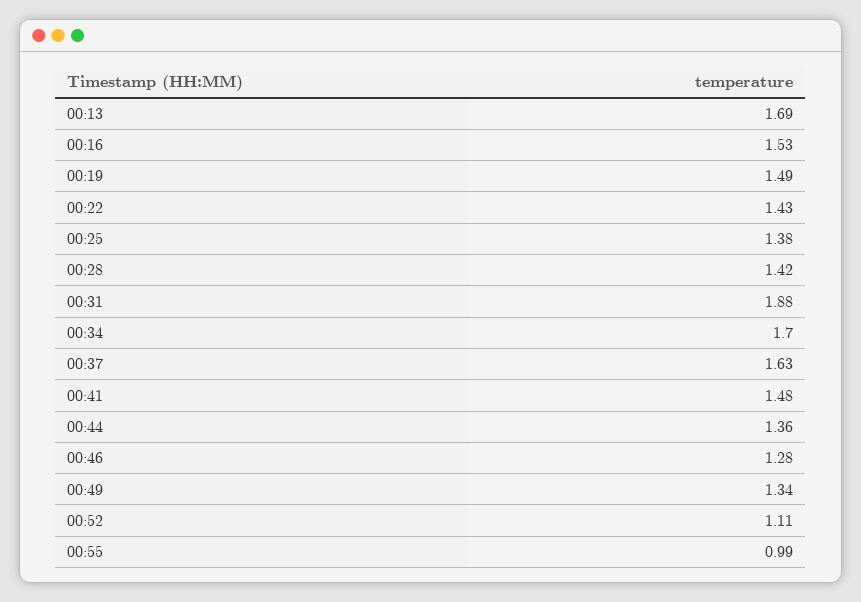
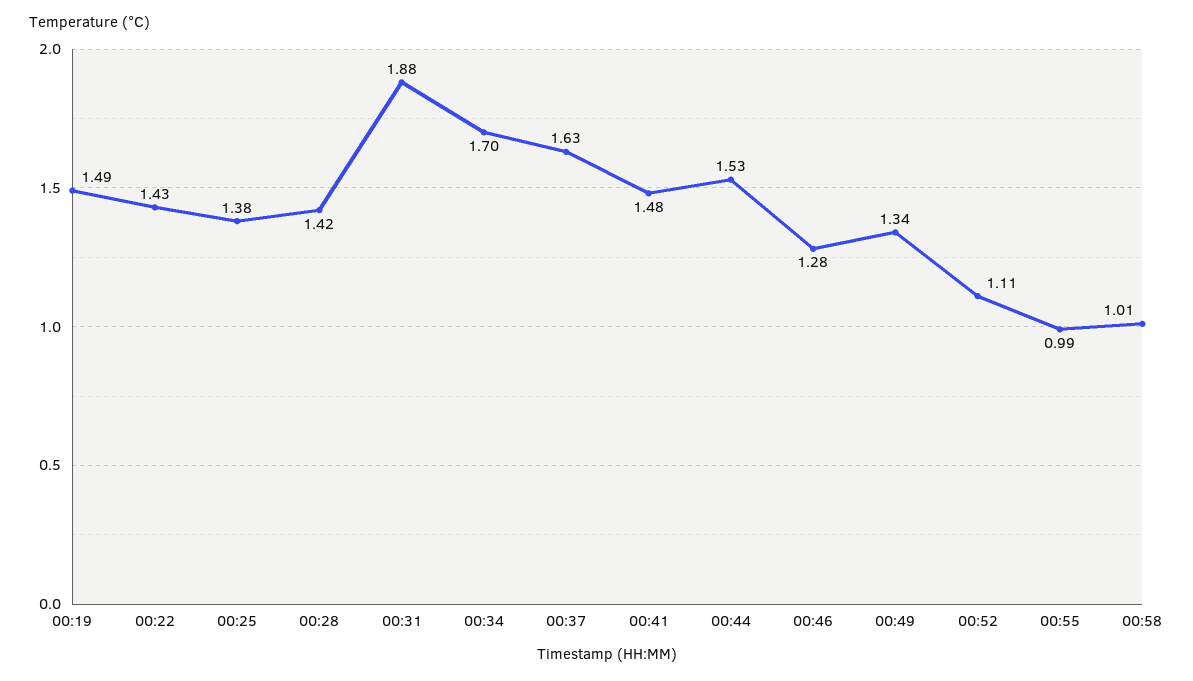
00:13: 1.69 -> none
00:16: 1.53 -> none
00:44: 1.36 -> 1.53
00:58: none -> 1.01

